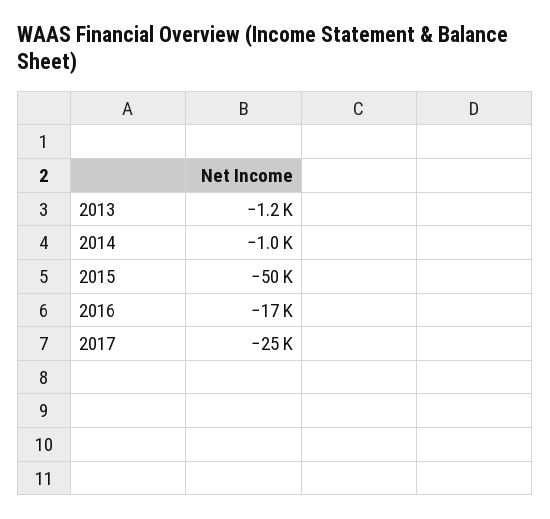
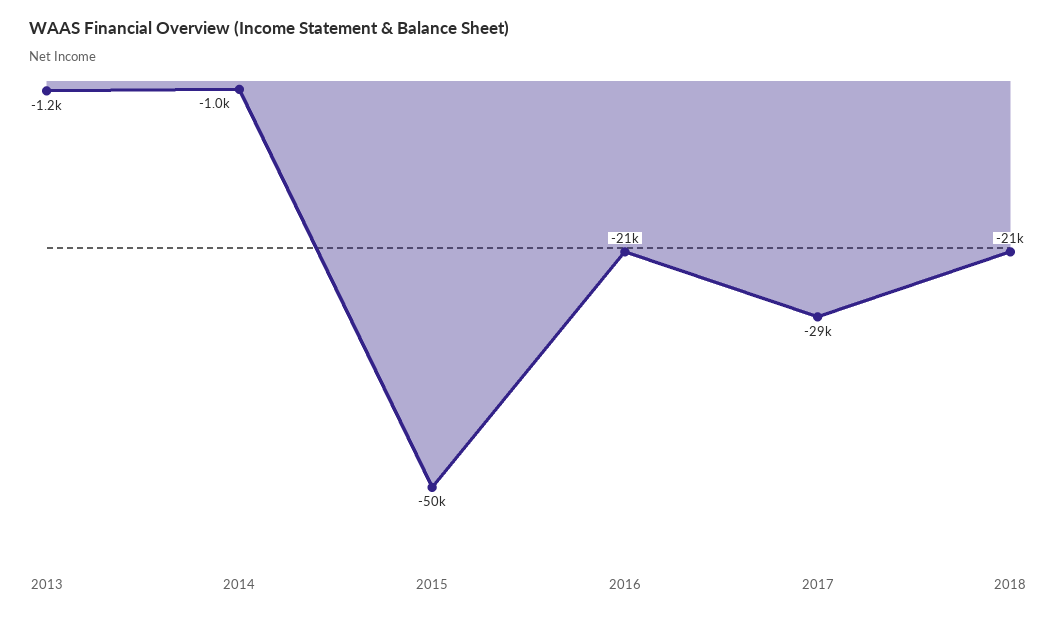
2016: -17000 -> -21000
2017: -25000 -> -29000
2018: none -> -21000

